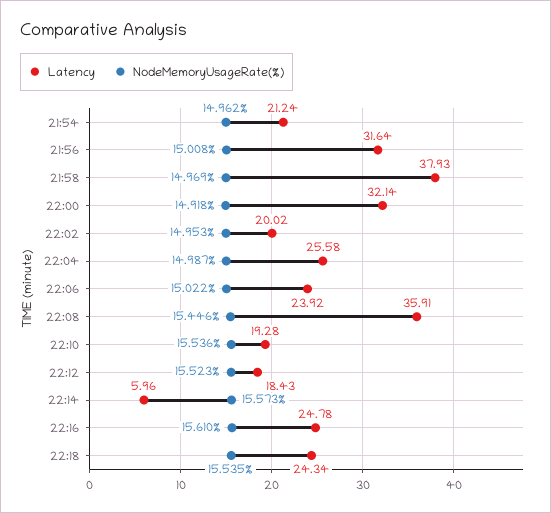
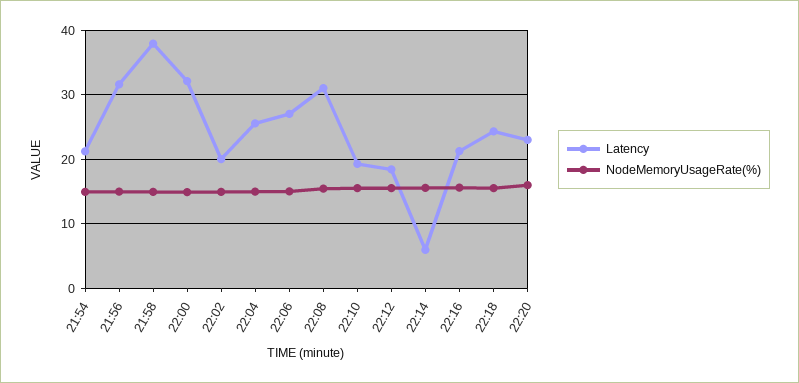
Latency, 22:06: 23.92 -> 27
Latency, 22:08: 35.91 -> 31
Latency, 22:16: 24.78 -> 21
Latency, 22:20: none -> 23
NodeMemoryUsageRate(%), 22:20: none -> 16

